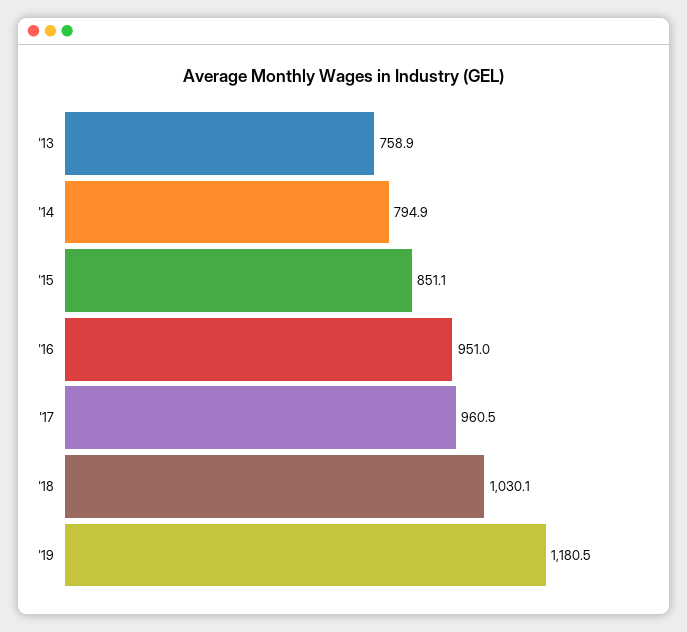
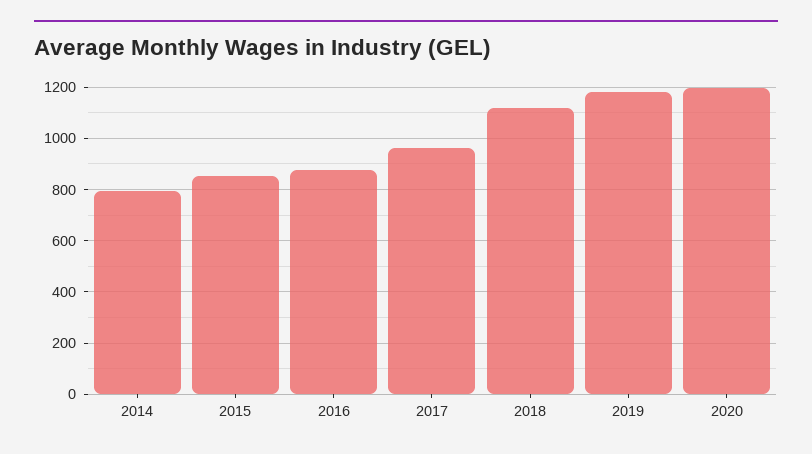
'13: 758.9 -> none
'16: 951 -> 875
'18: 1030.1 -> 1125
2020: none -> 1200

